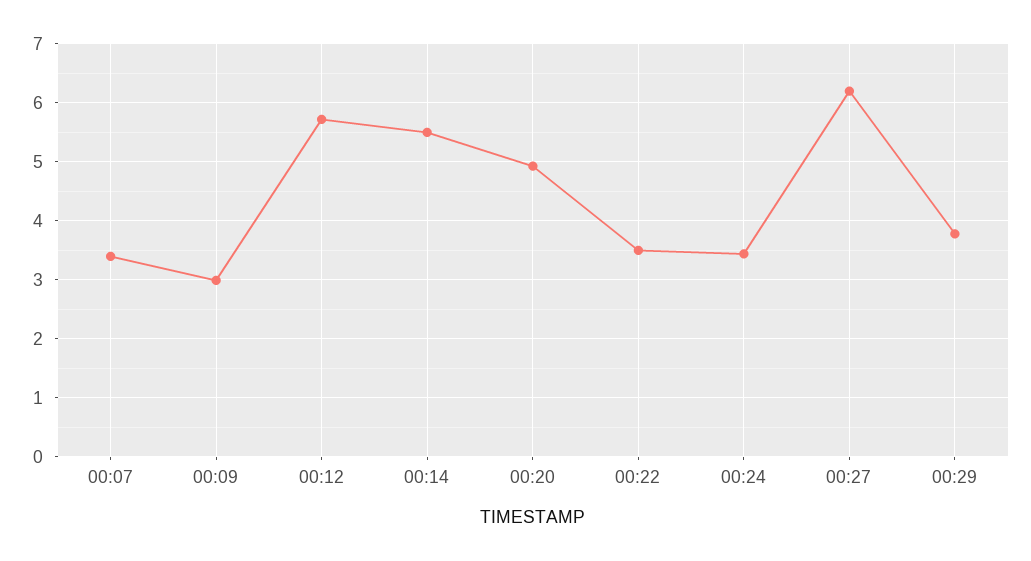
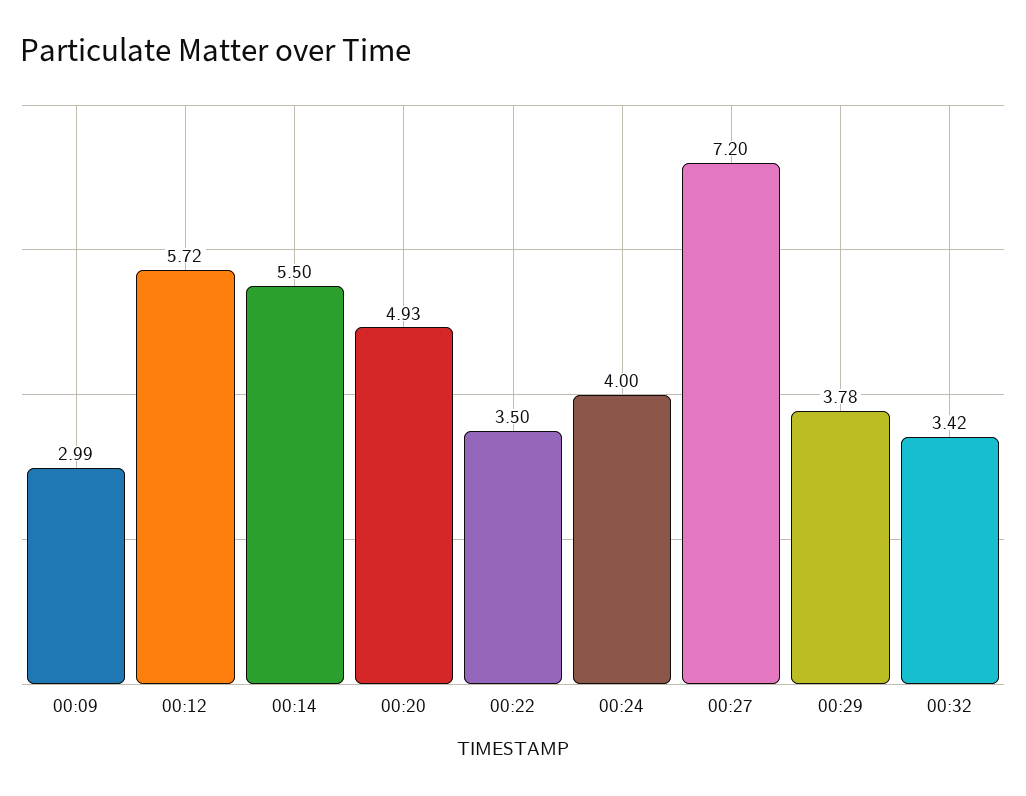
00:07: 3.4 -> none
00:24: 3.4 -> 4
00:27: 6.2 -> 7.2
00:32: none -> 3.42

